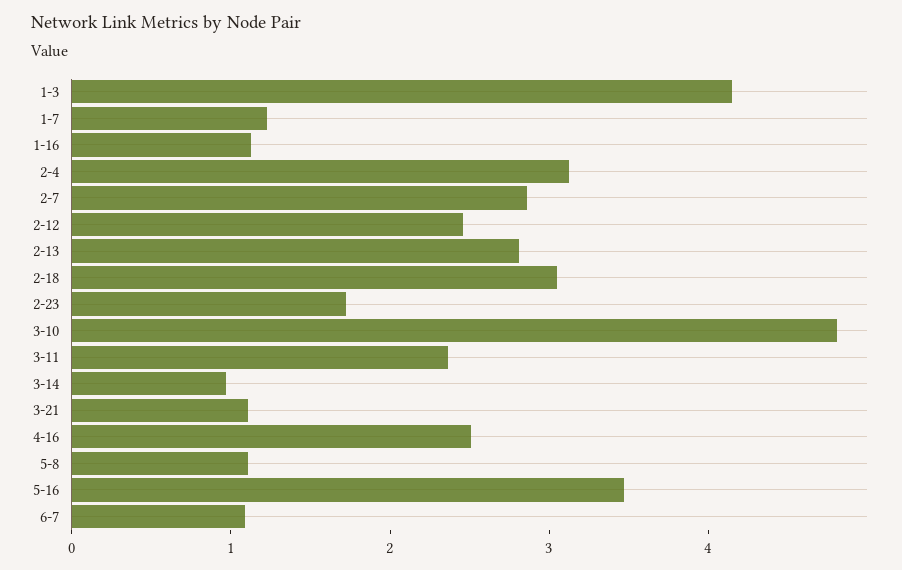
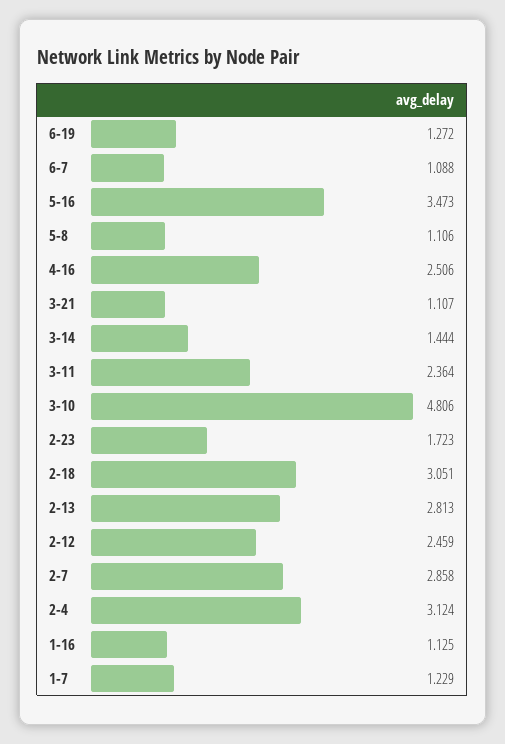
1-3: 4.2 -> none
3-14: 1 -> 1.444
6-19: none -> 1.272

